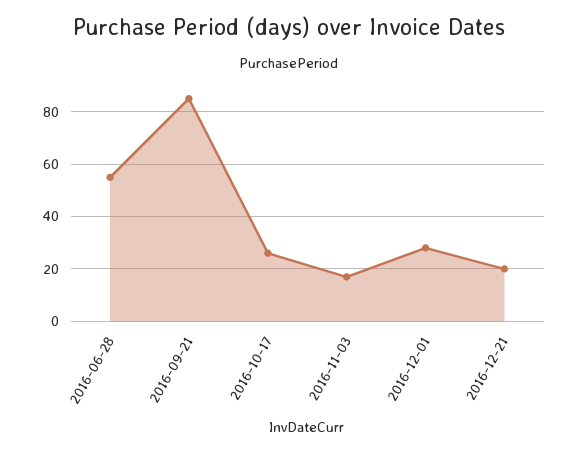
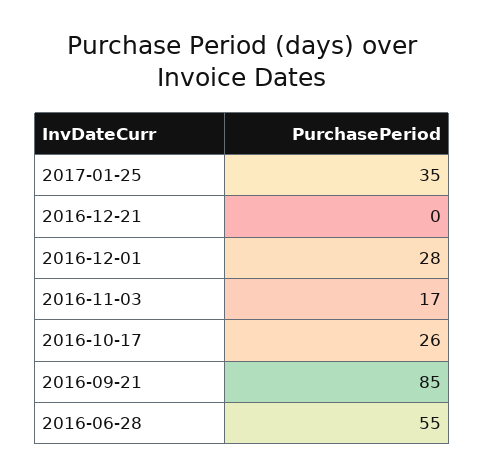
2016-12-21: 20 -> 0
2017-01-25: none -> 35

